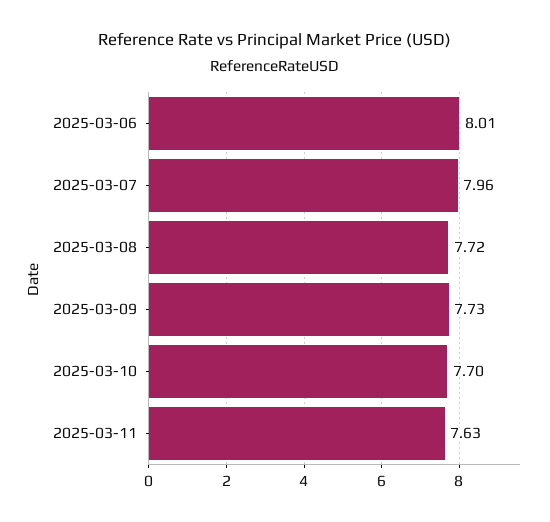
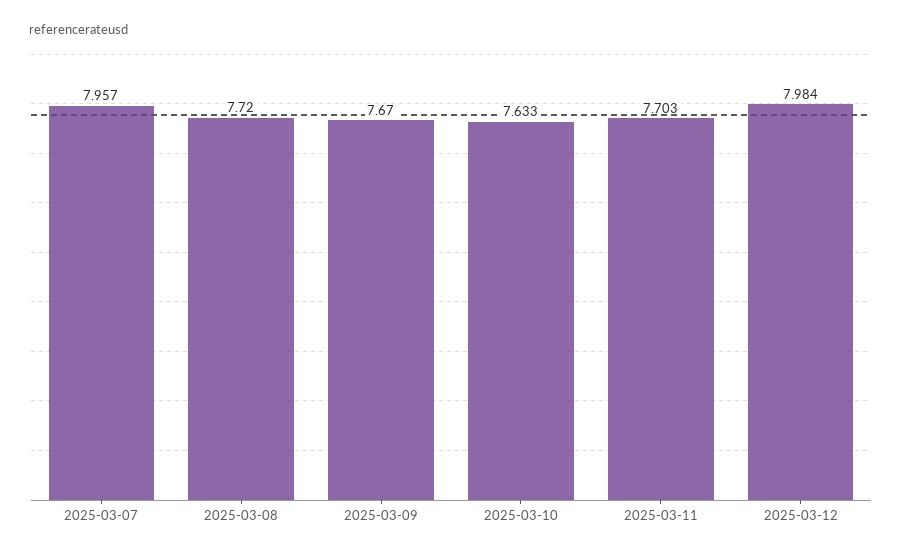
2025-03-06: 8.01 -> none
2025-03-09: 7.73 -> 7.67
2025-03-10: 7.7 -> 7.633
2025-03-11: 7.63 -> 7.703
2025-03-12: none -> 7.984

